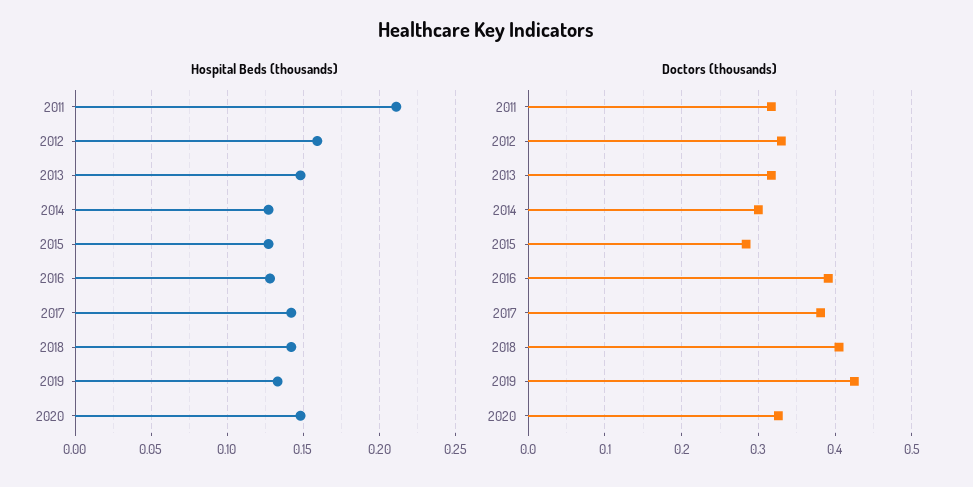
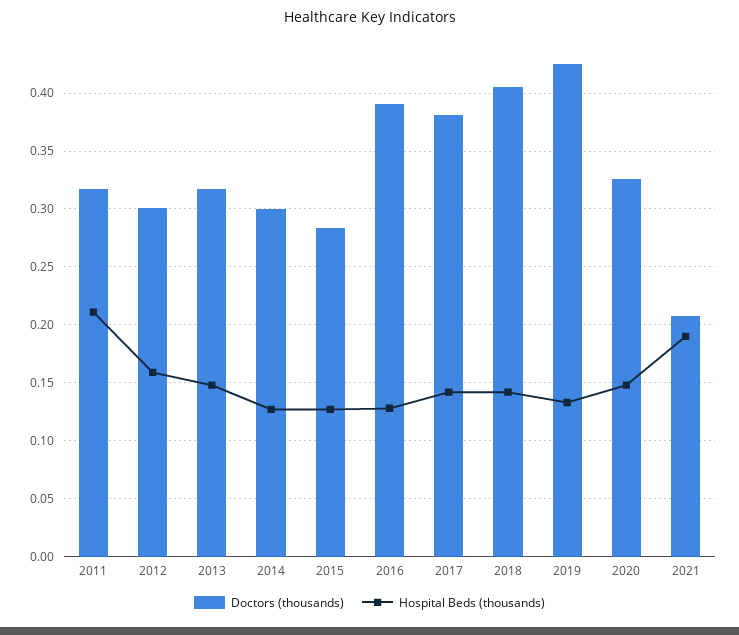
Doctors (thousands), 2012: 0.33 -> 0.3
Doctors (thousands), 2021: none -> 0.21
Hospital Beds (thousands), 2021: none -> 0.19

